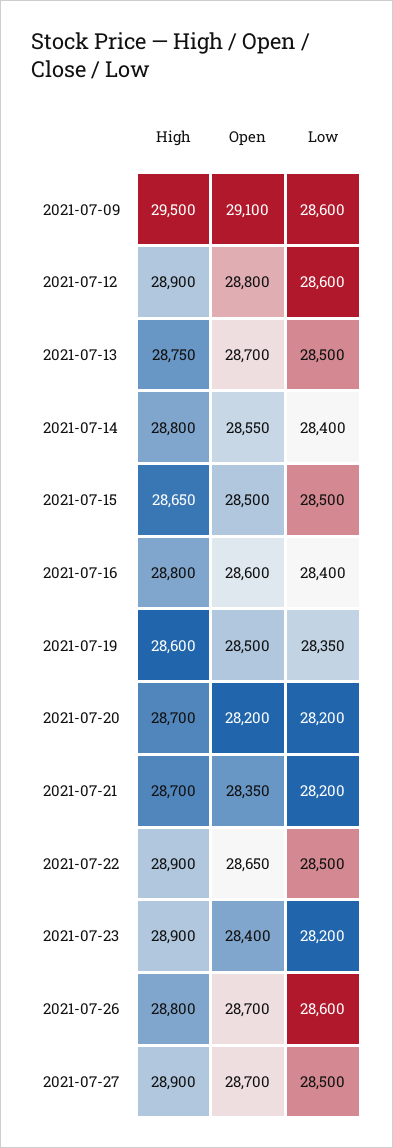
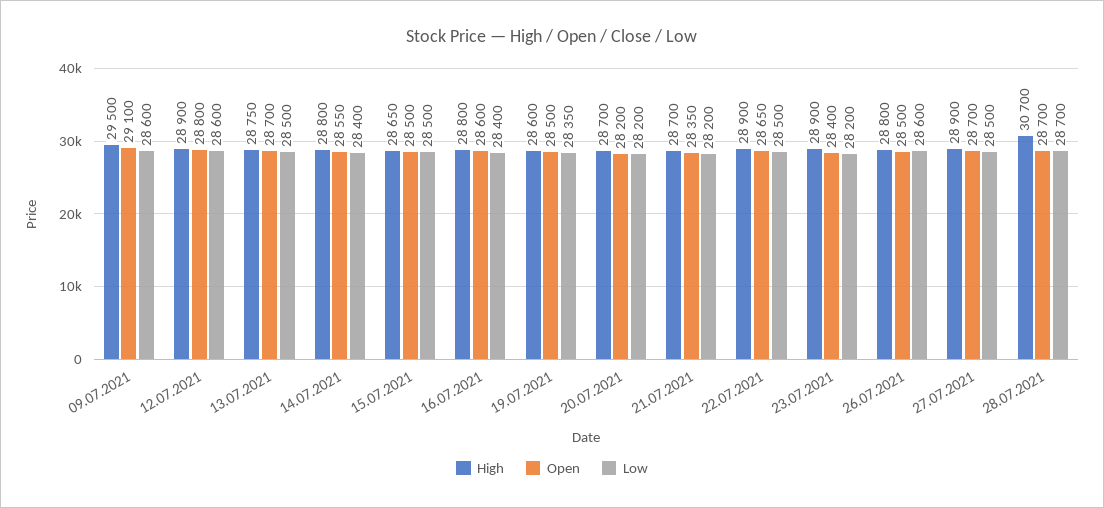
Open, 2021-07-26: 28700 -> 28500
High, 28.07.2021: none -> 30700
Open, 28.07.2021: none -> 28700
Low, 28.07.2021: none -> 28700

